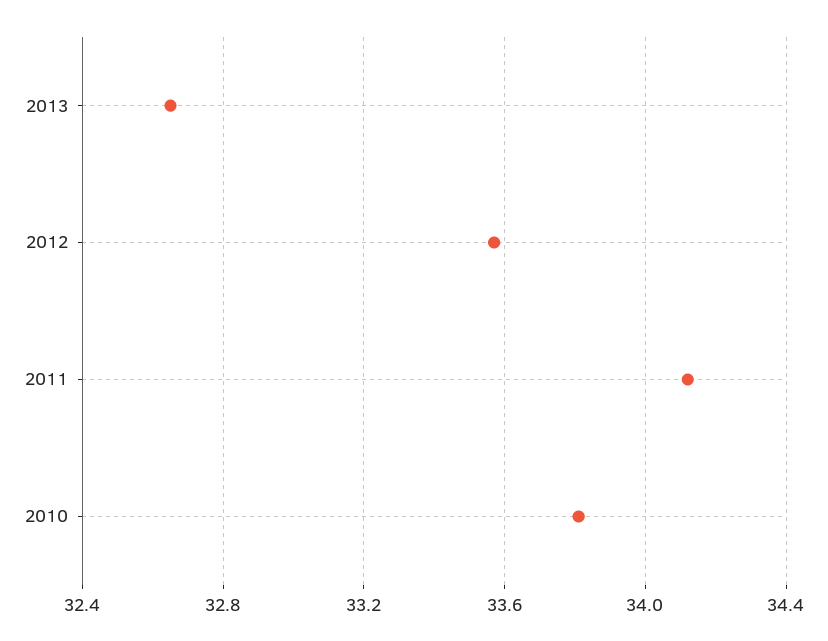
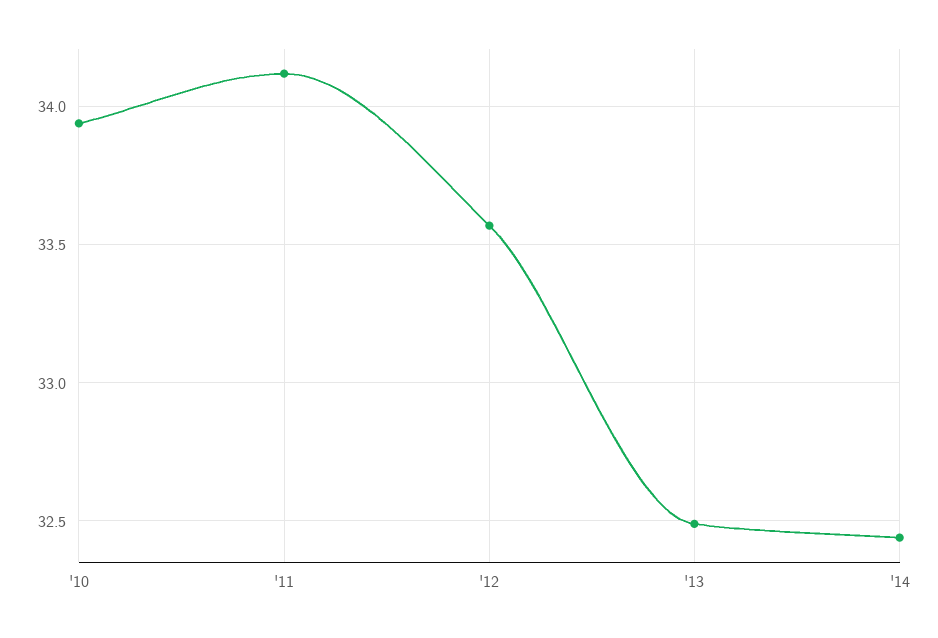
2013: 32.65 -> 32.5
2010: 33.8 -> 33.95
'14: none -> 32.45

